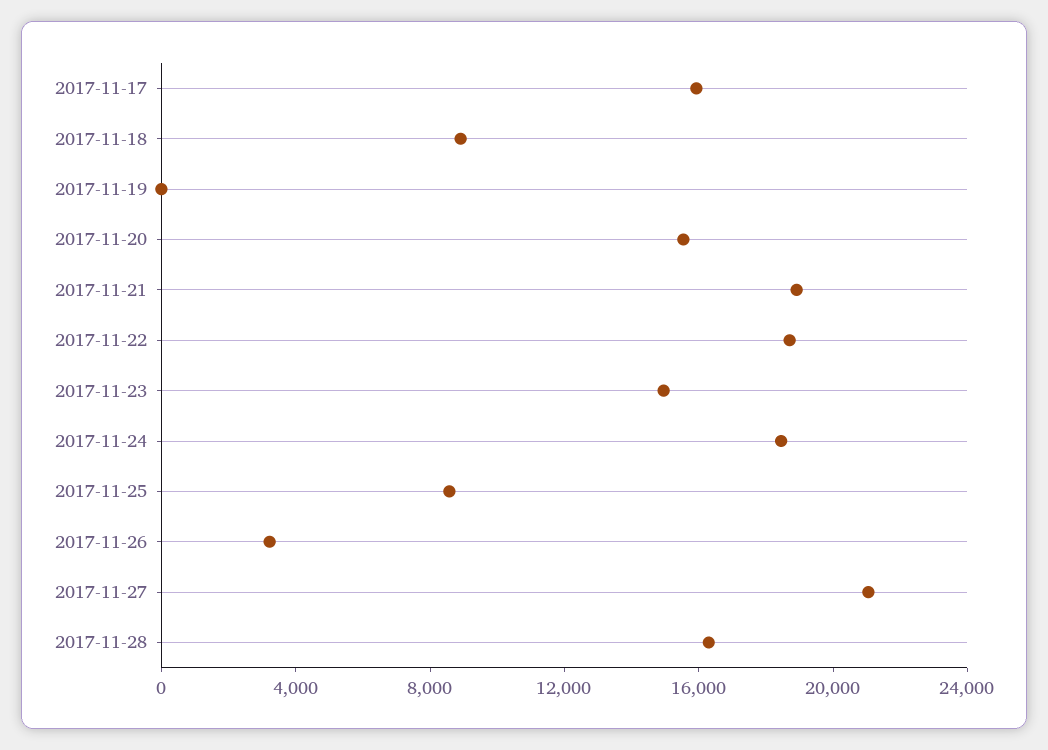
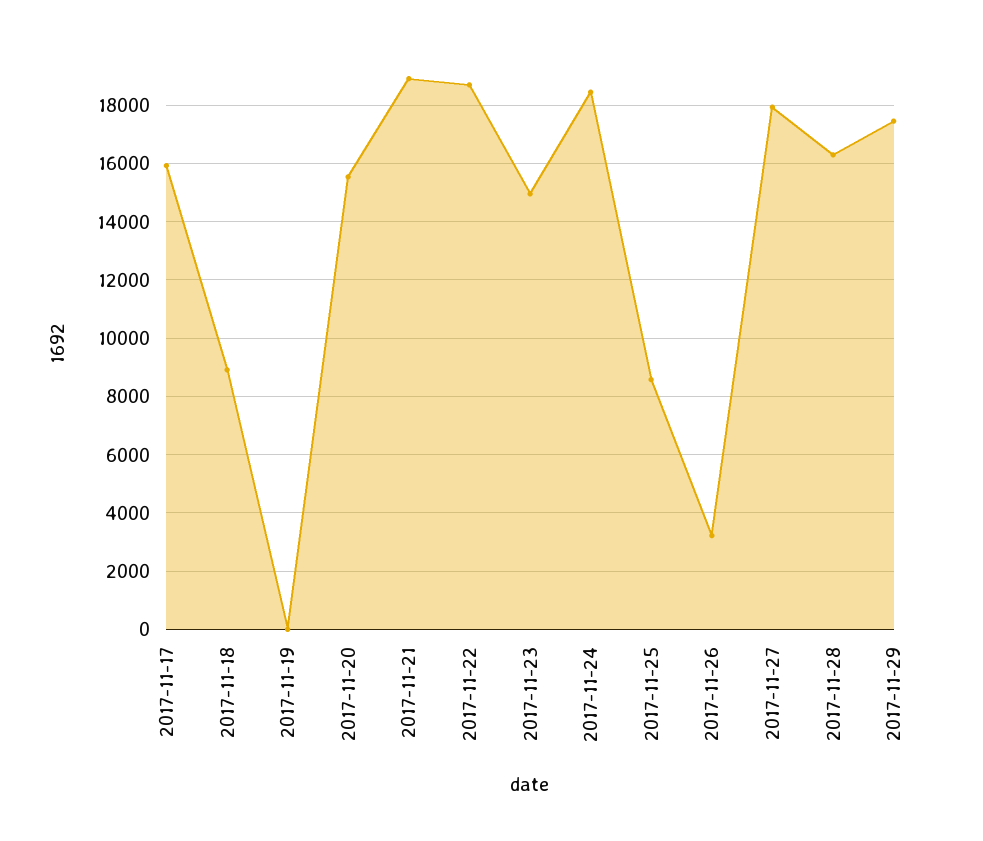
2017-11-27: 21000 -> 18000
2017-11-29: none -> 17500

